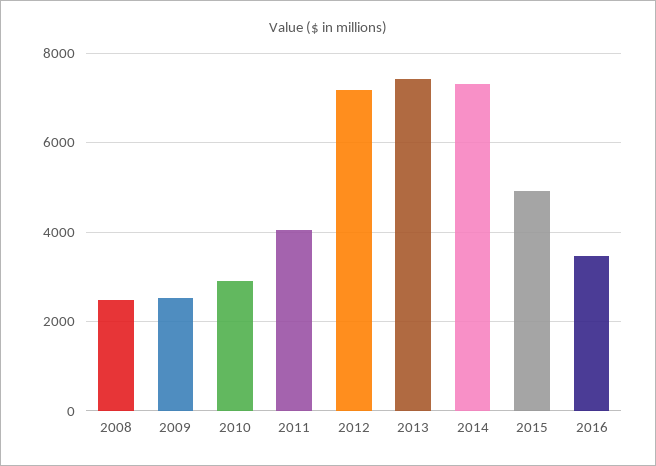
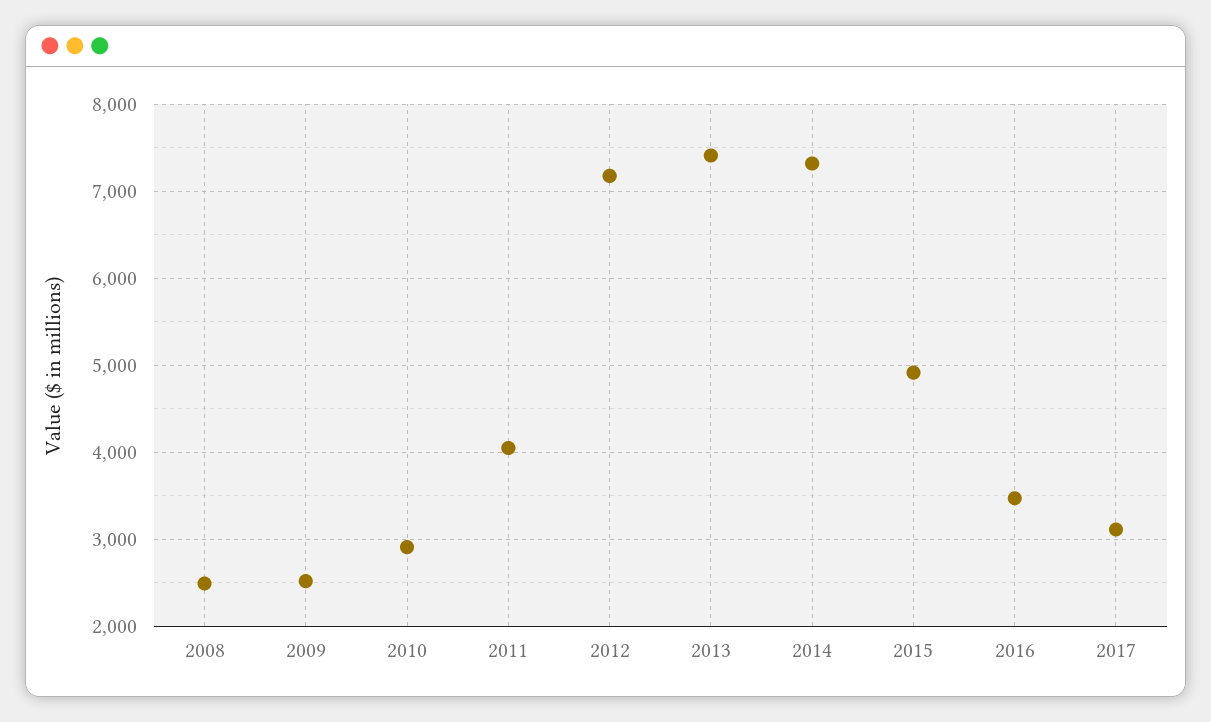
2017: none -> 3100

